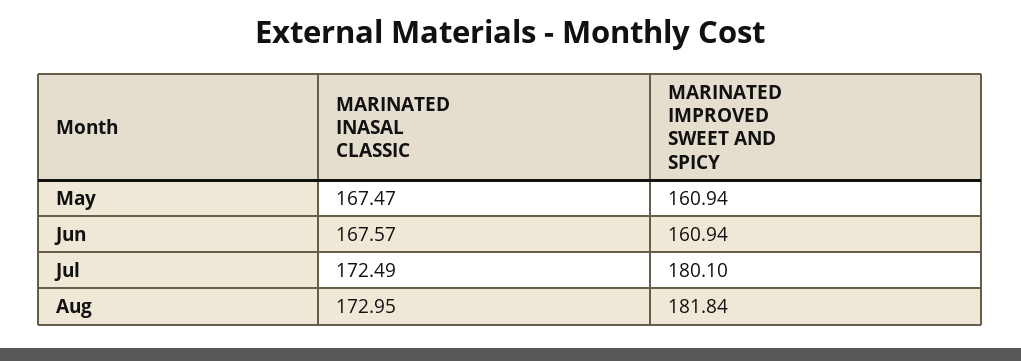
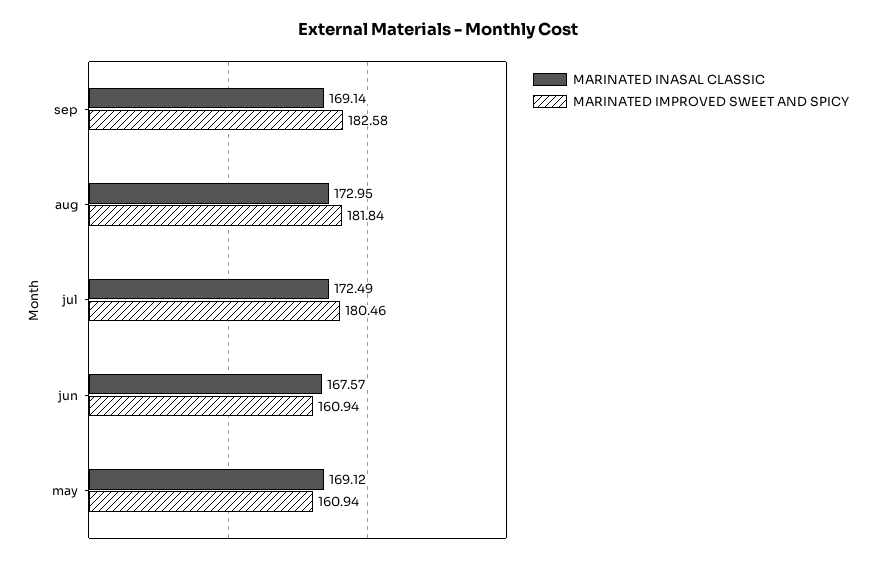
MARINATED INASAL CLASSIC, May: 167.47 -> 169.12
MARINATED IMPROVED SWEET AND SPICY, Jul: 180.1 -> 180.46
MARINATED INASAL CLASSIC, sep: none -> 169.14
MARINATED IMPROVED SWEET AND SPICY, sep: none -> 182.58

